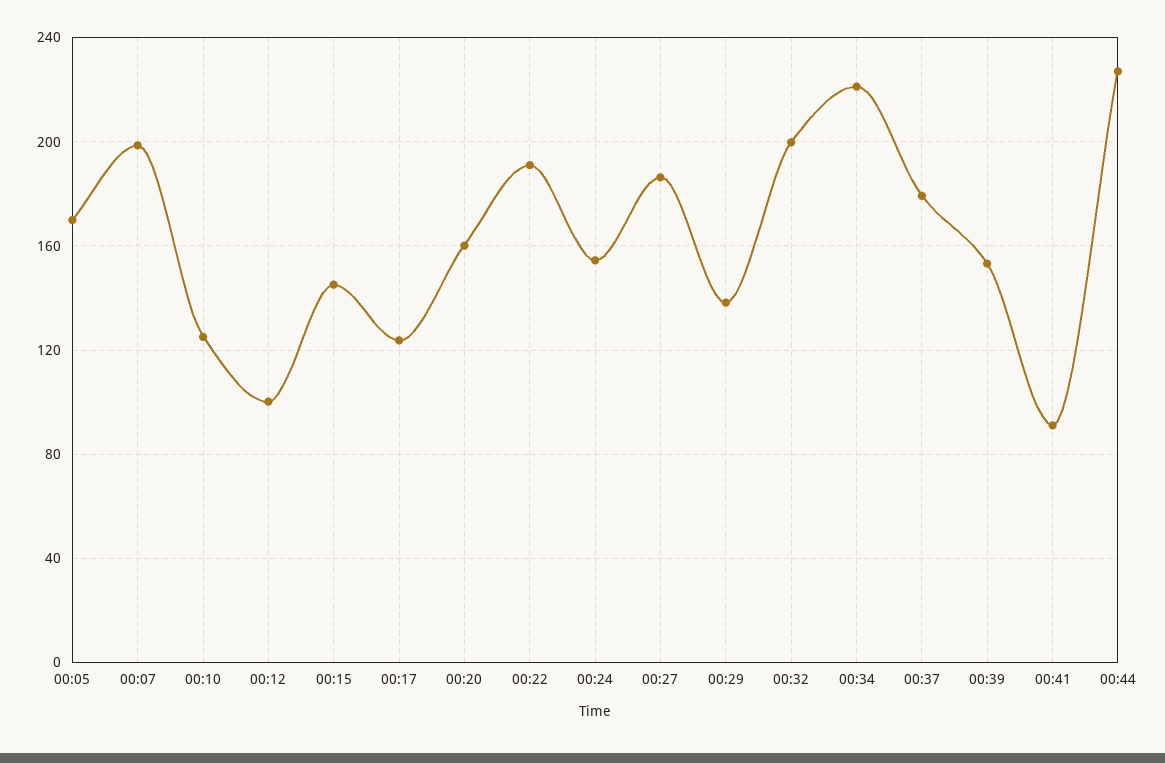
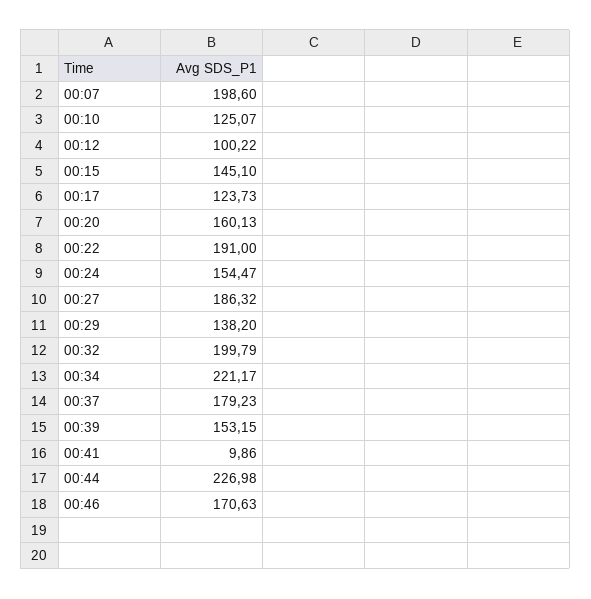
00:05: 170 -> none
00:41: 90 -> 9.86
00:46: none -> 170.63

